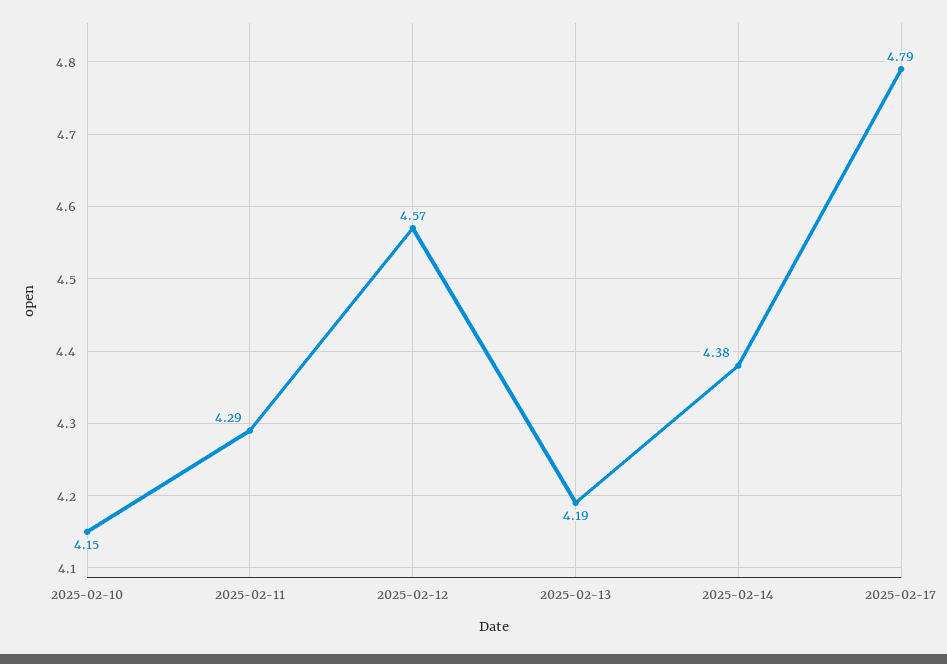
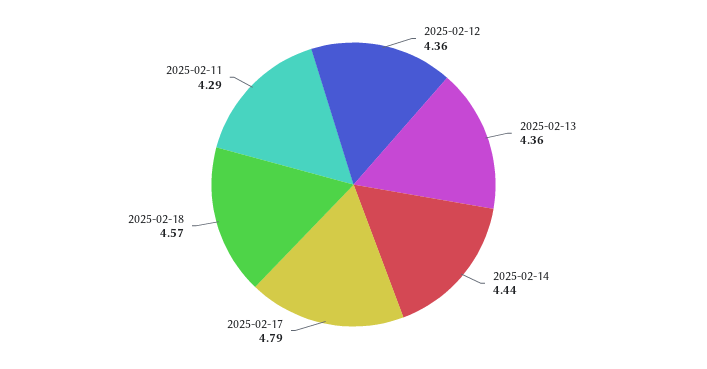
2025-02-10: 4.15 -> none
2025-02-12: 4.57 -> 4.36
2025-02-13: 4.19 -> 4.36
2025-02-14: 4.38 -> 4.44
2025-02-18: none -> 4.57

